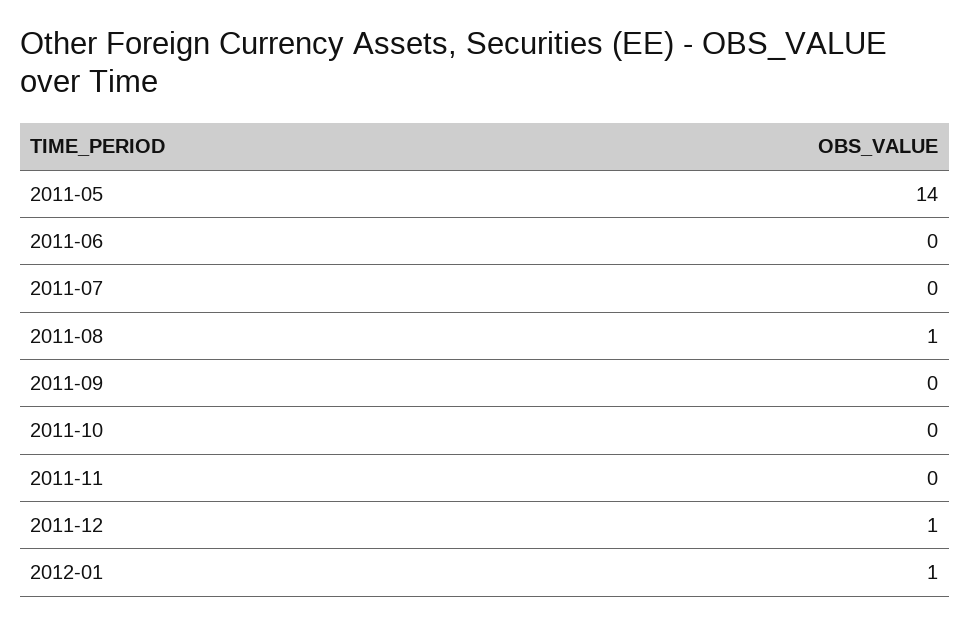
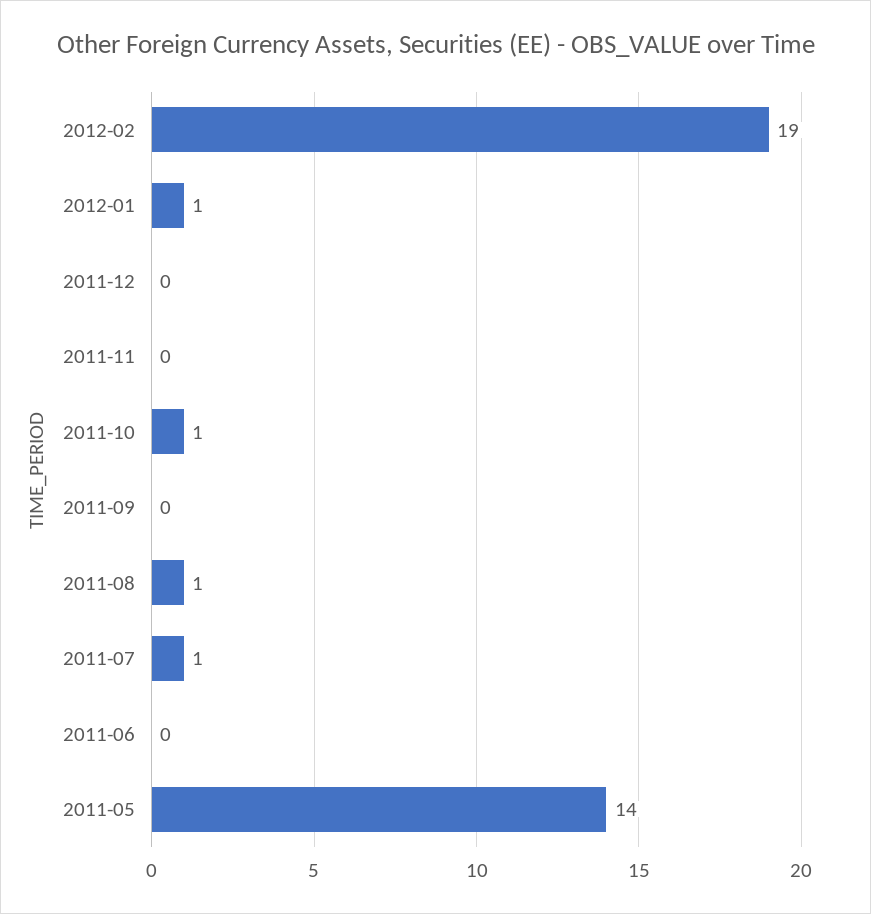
2011-07: 0 -> 1
2011-10: 0 -> 1
2011-12: 1 -> 0
2012-02: none -> 19

